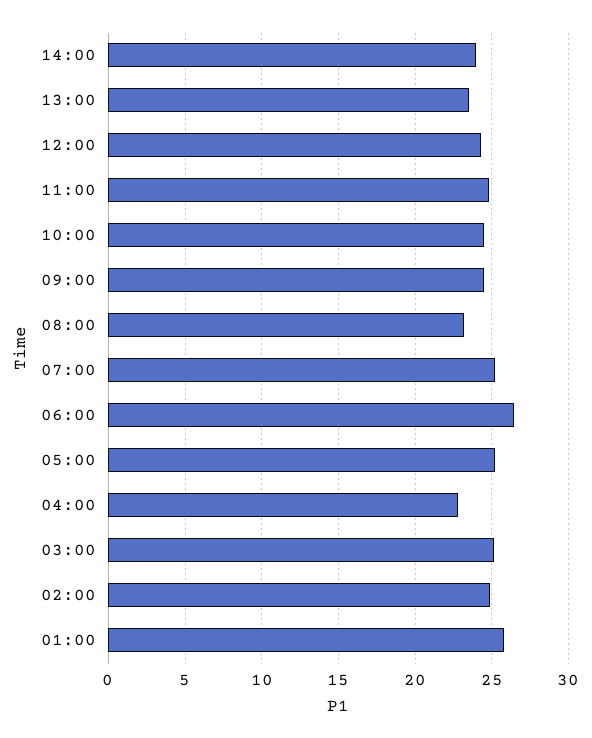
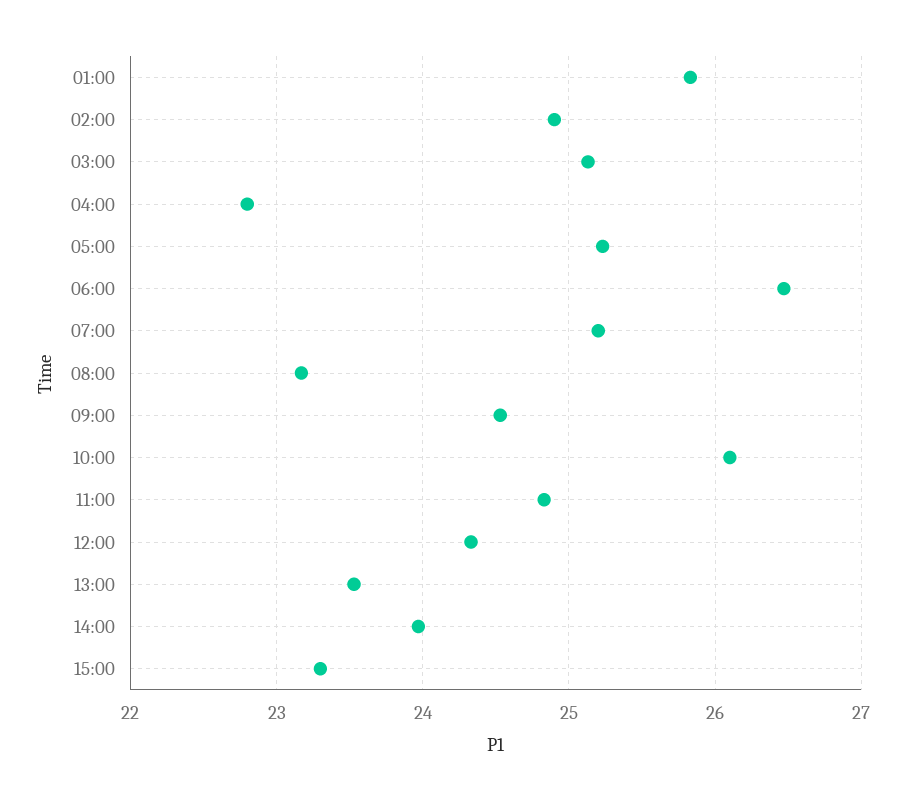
10:00: 24.5 -> 26.1
15:00: none -> 23.3

